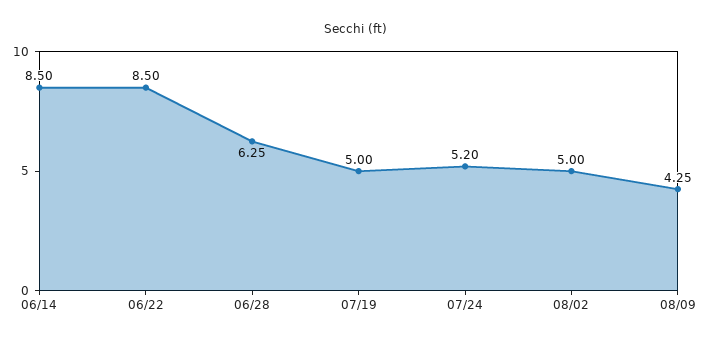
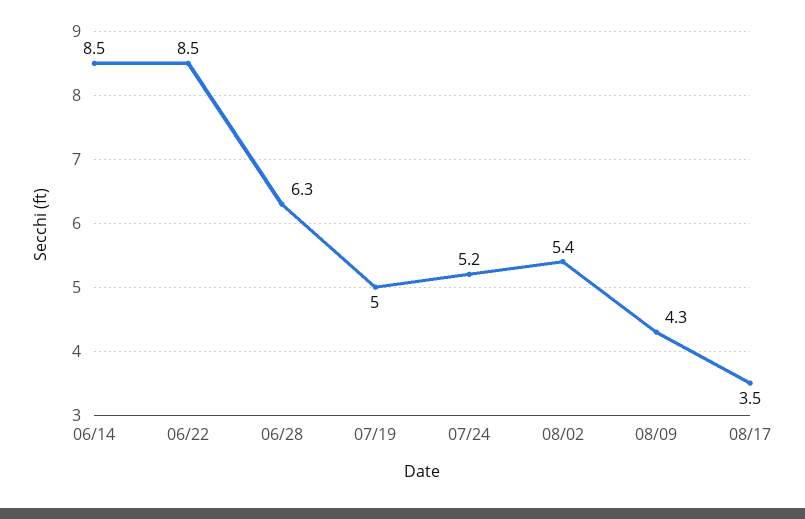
08/02: 5 -> 5.4
08/17: none -> 3.5

